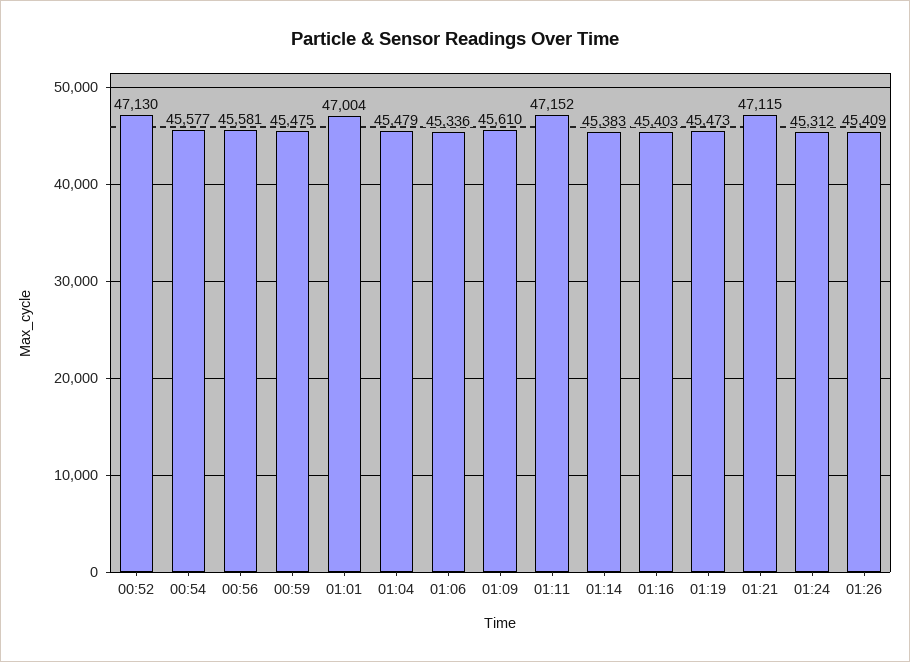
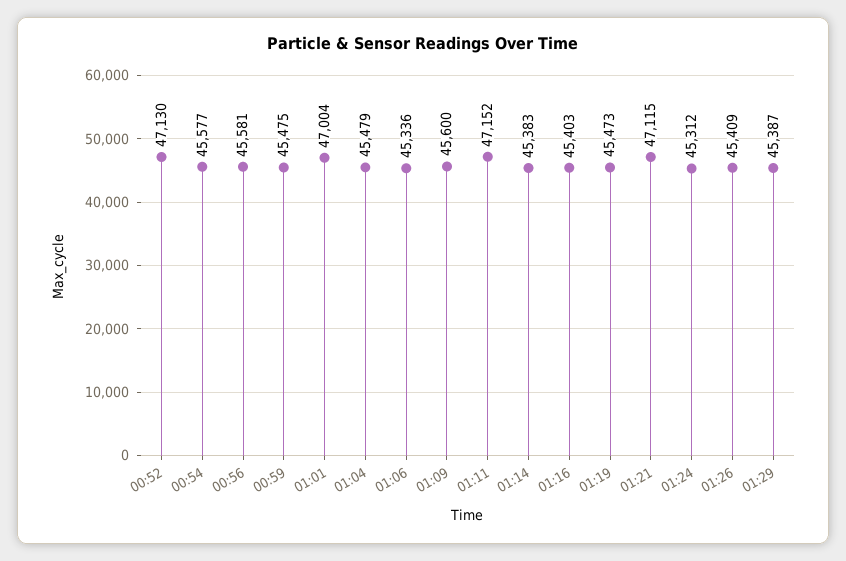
01:09: 45610 -> 45600
01:29: none -> 45387

